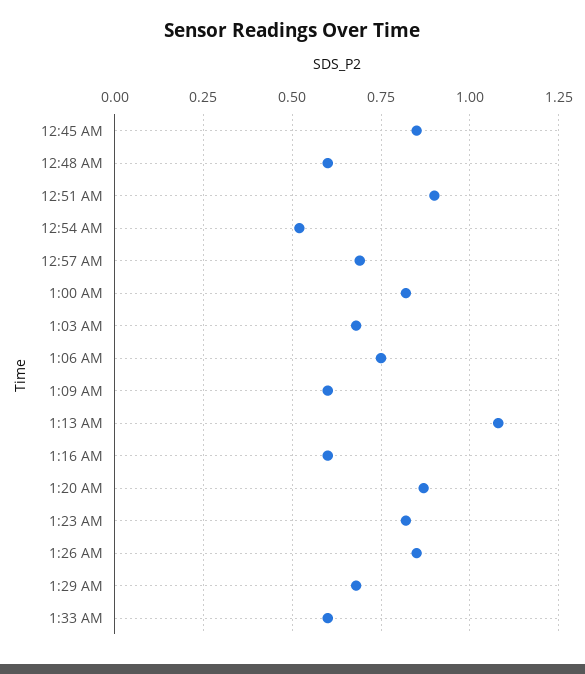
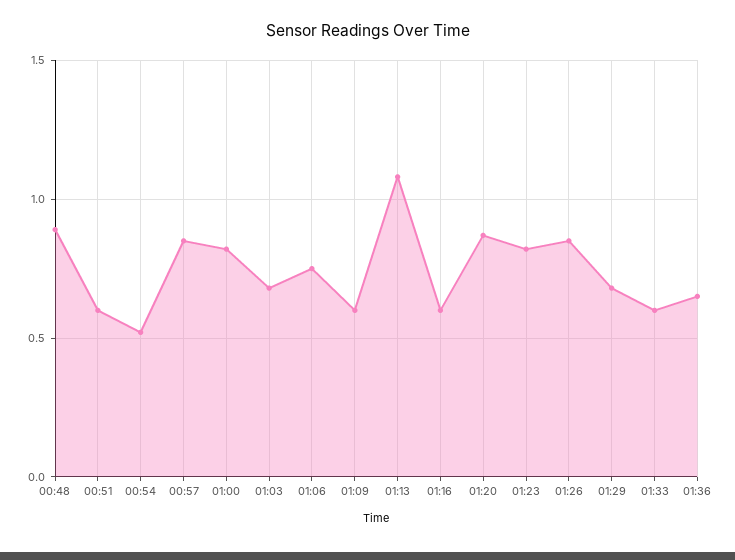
12:45 AM: 0.85 -> none
12:48 AM: 0.6 -> 0.9
12:51 AM: 0.9 -> 0.6
12:57 AM: 0.7 -> 0.85
01:36: none -> 0.65

